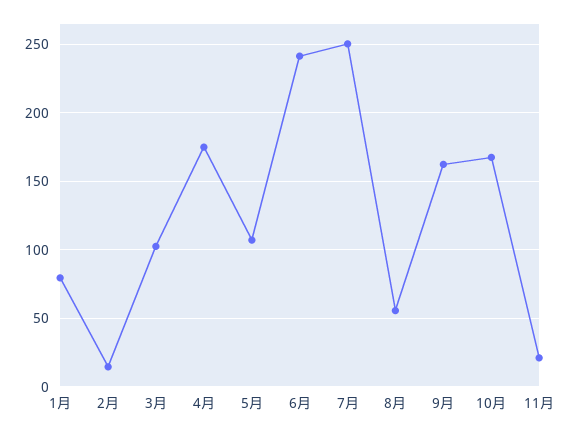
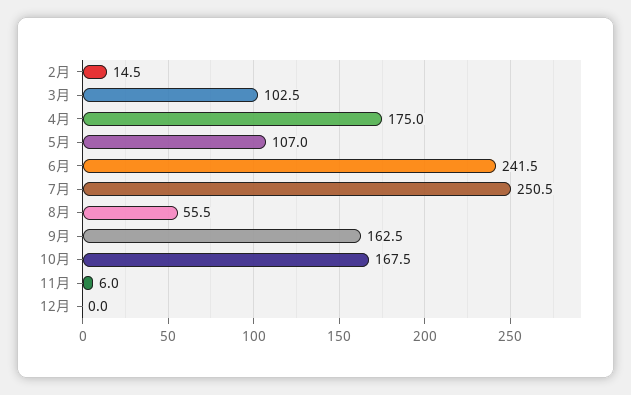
1月: 80 -> none
11月: 20 -> 6
12月: none -> 0

